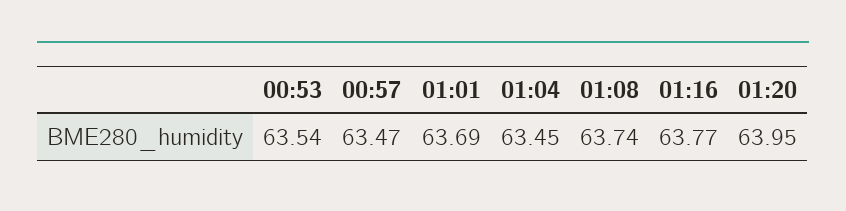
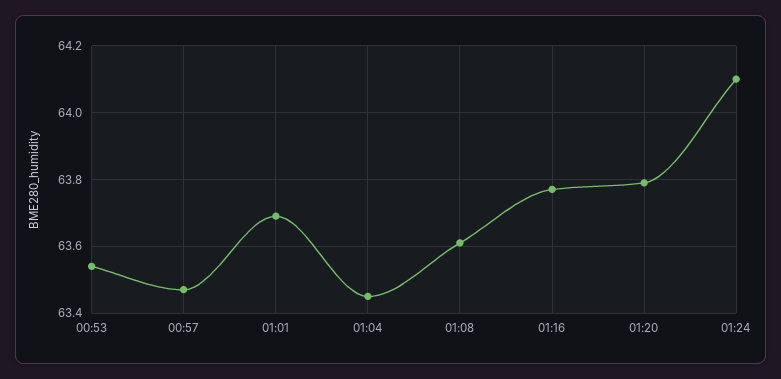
01:08: 63.74 -> 63.6
01:20: 63.95 -> 63.8
01:24: none -> 64.1

